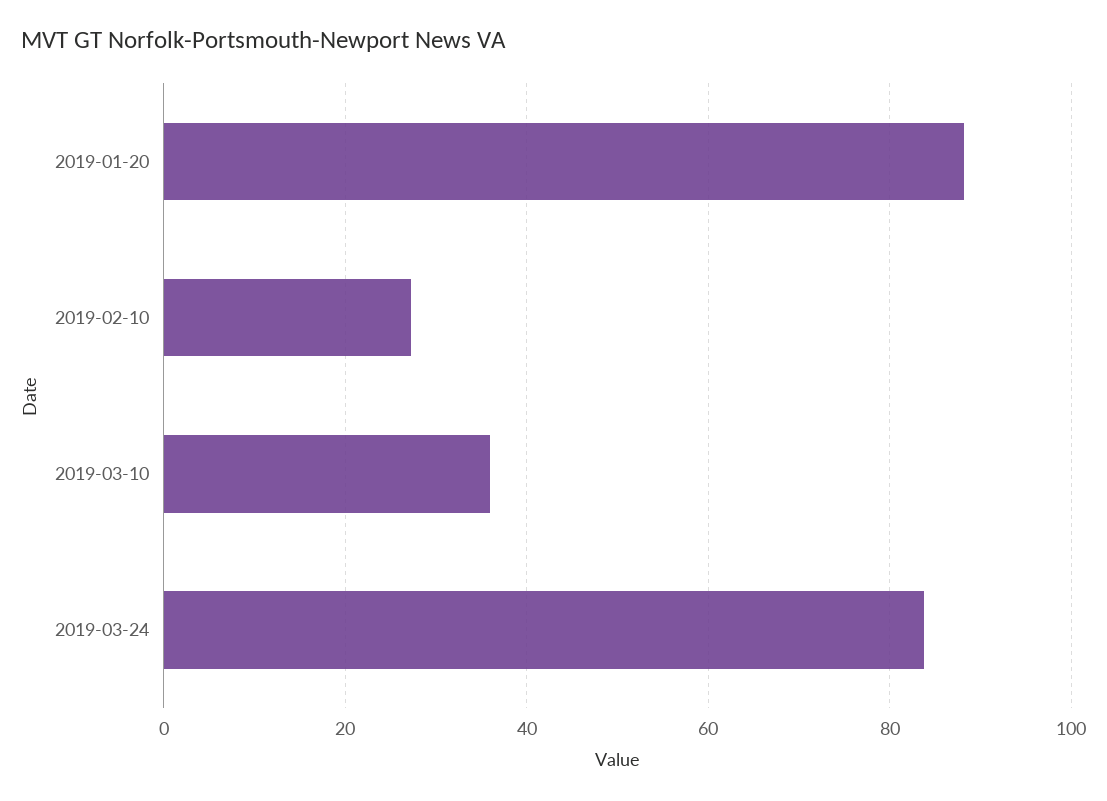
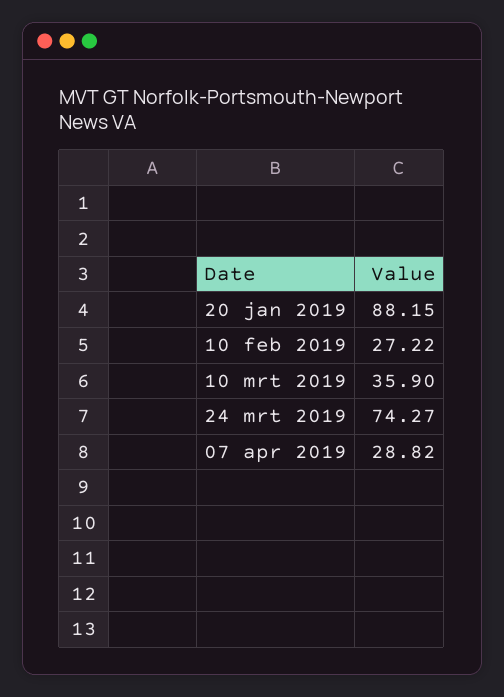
2019-03-24: 84 -> 74.27
07 apr 2019: none -> 28.82

